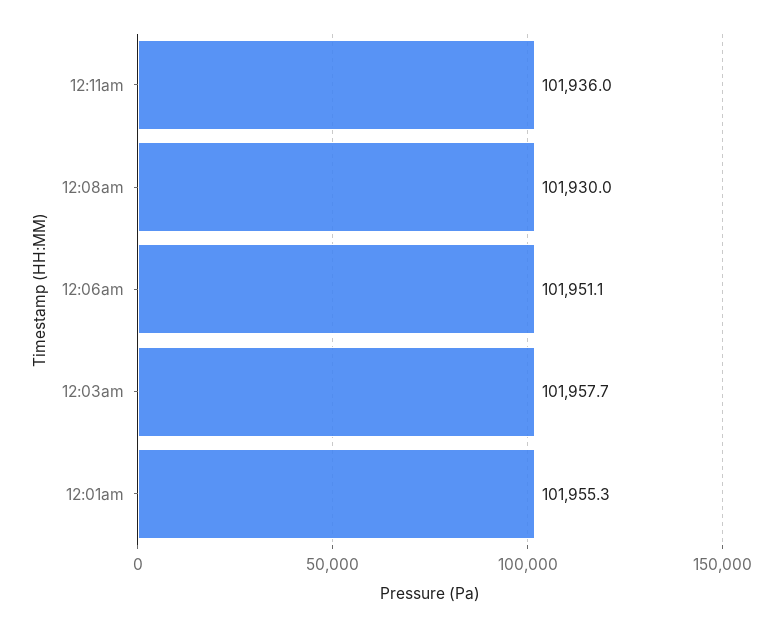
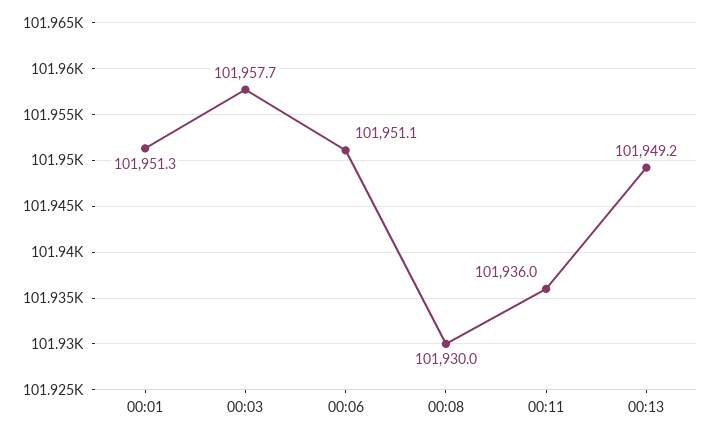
12:01am: 101955.3 -> 101951.3
00:13: none -> 101949.2

